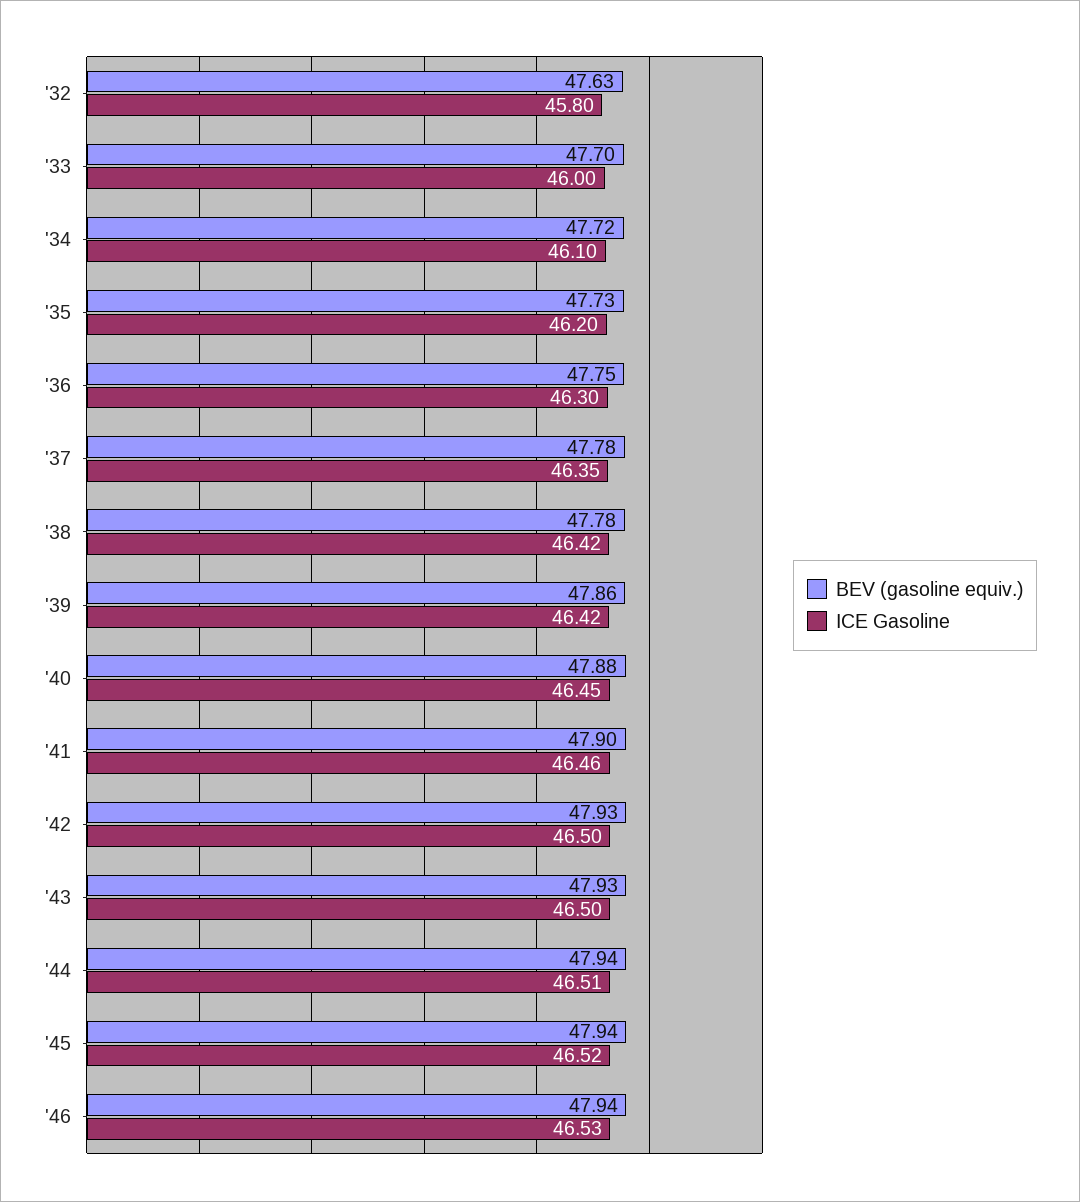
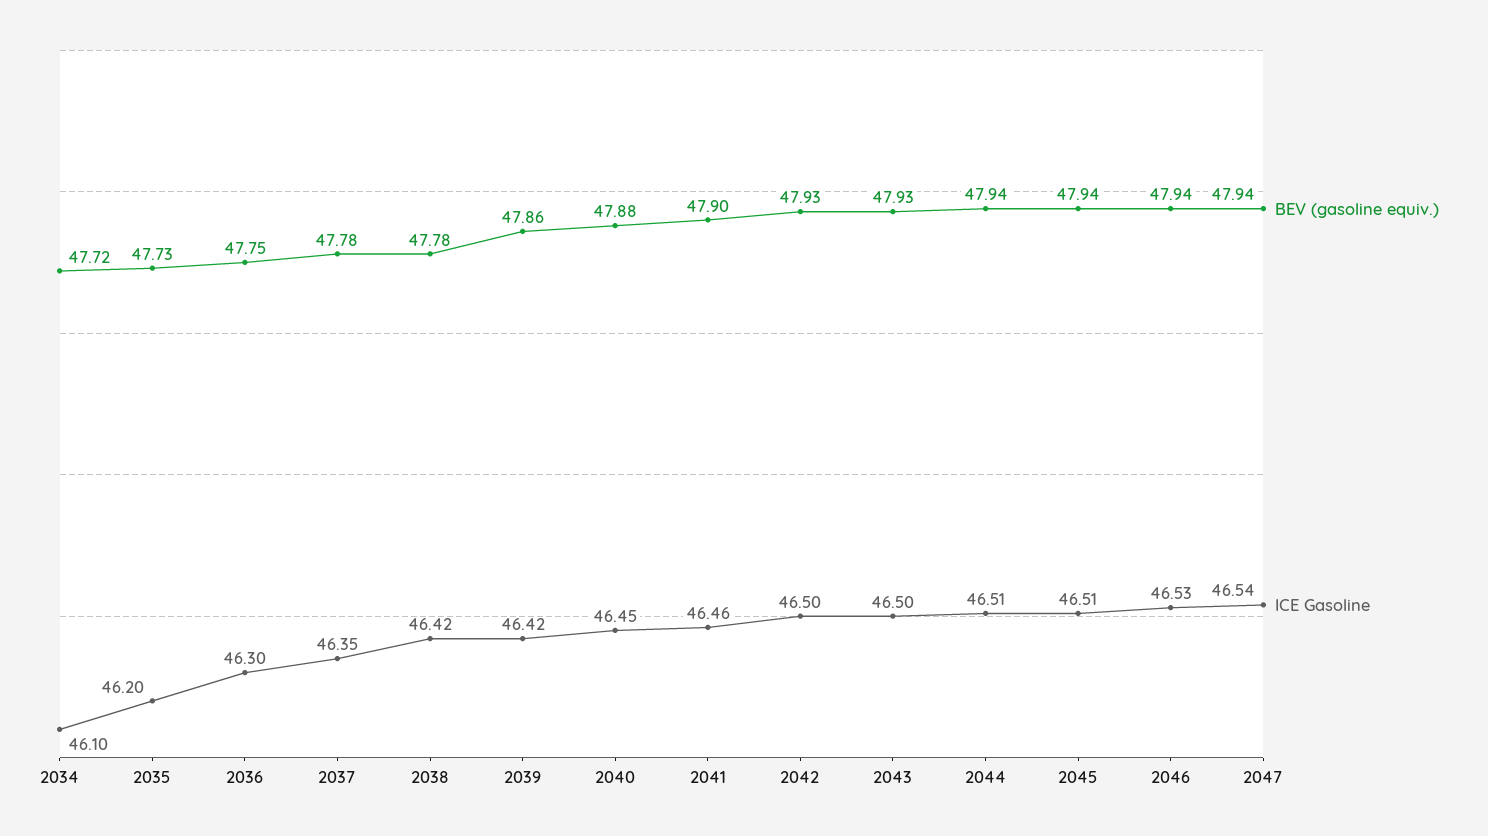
BEV (gasoline equiv.), '32: 47.63 -> none
ICE Gasoline, '32: 45.8 -> none
BEV (gasoline equiv.), '33: 47.7 -> none
ICE Gasoline, '33: 46 -> none
ICE Gasoline, '45: 46.52 -> 46.51
BEV (gasoline equiv.), 2047: none -> 47.94
ICE Gasoline, 2047: none -> 46.54

